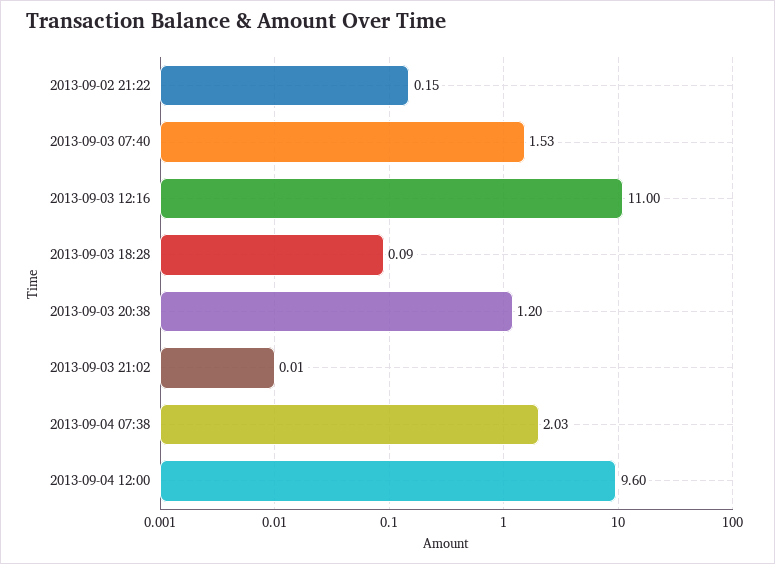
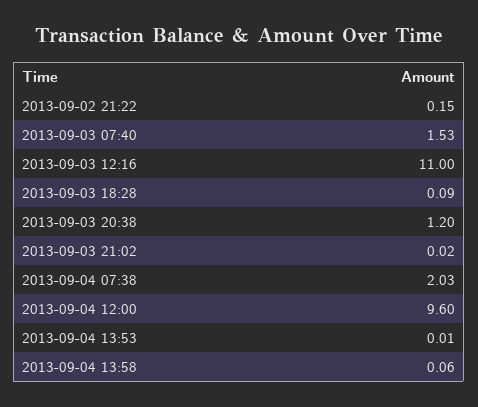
2013-09-03 21:02: 0.01 -> 0.02
2013-09-04 13:53: none -> 0.01
2013-09-04 13:58: none -> 0.06

